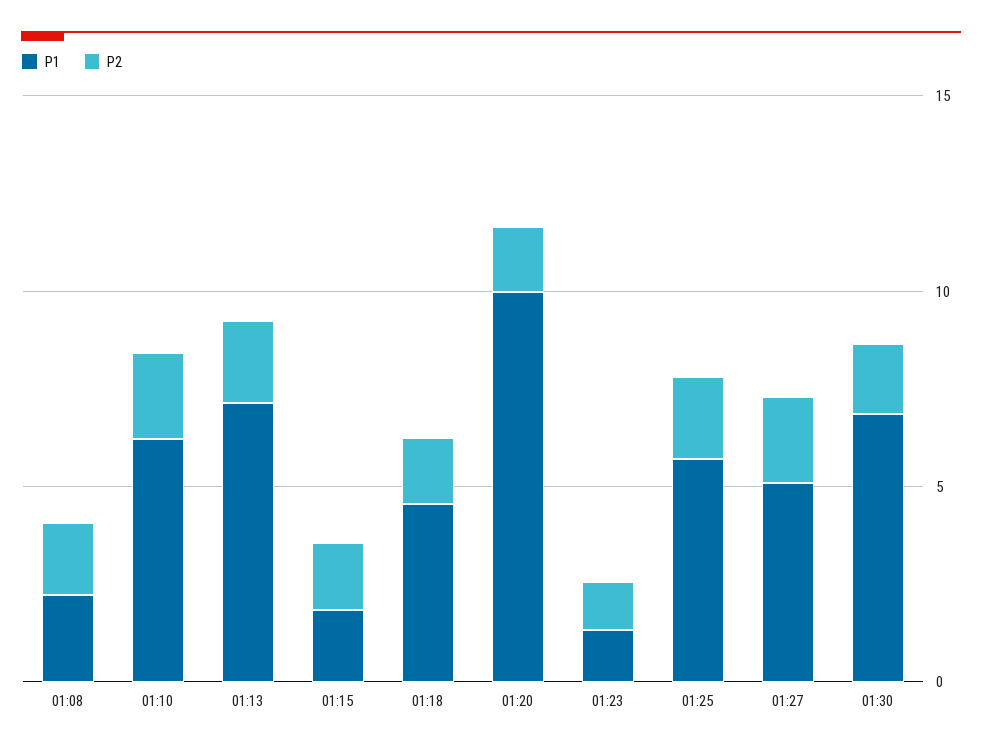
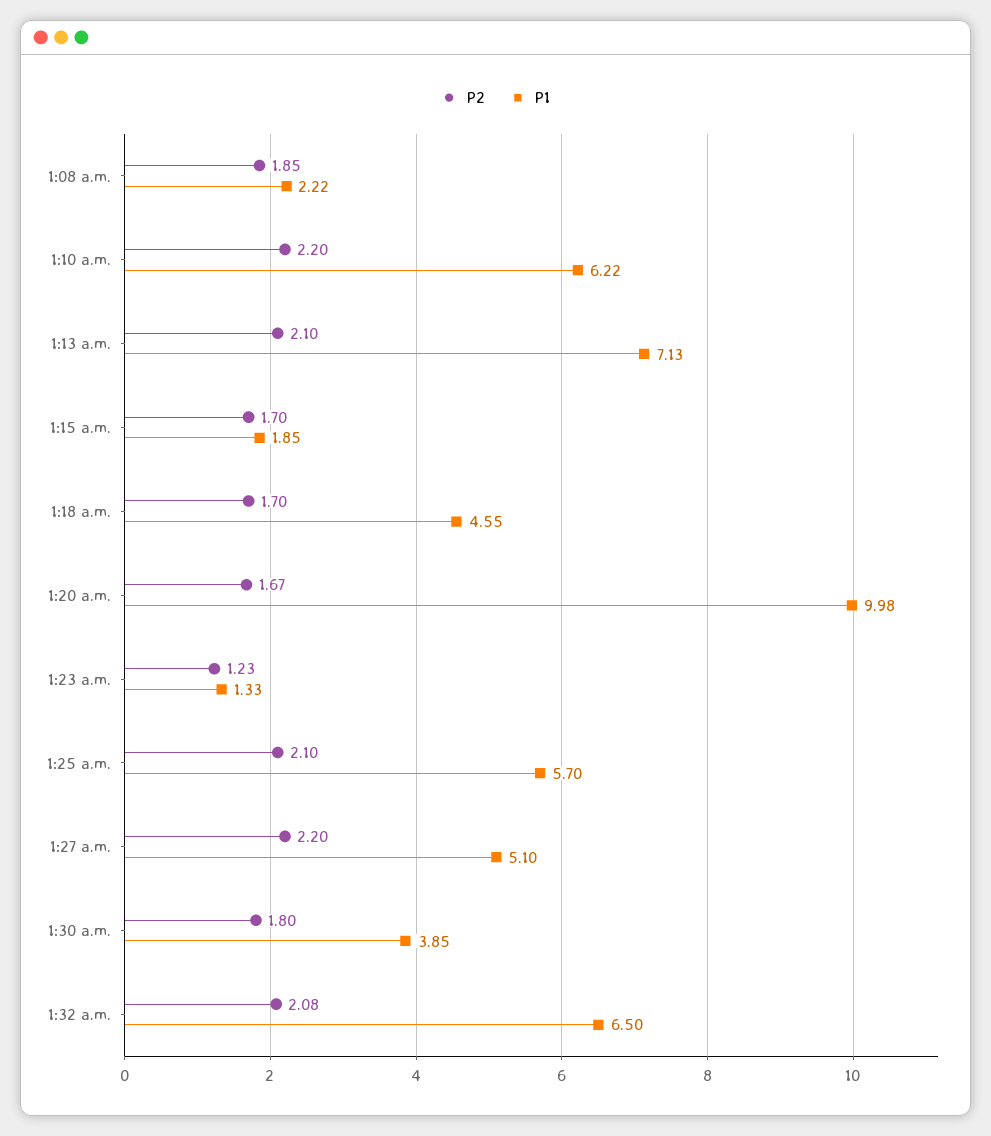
P1, 01:30: 7 -> 3.85
P2, 1:32 a.m.: none -> 2.08
P1, 1:32 a.m.: none -> 6.5

